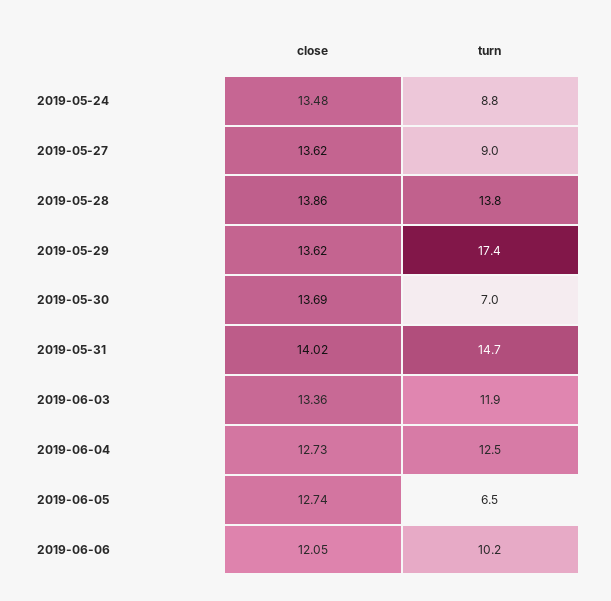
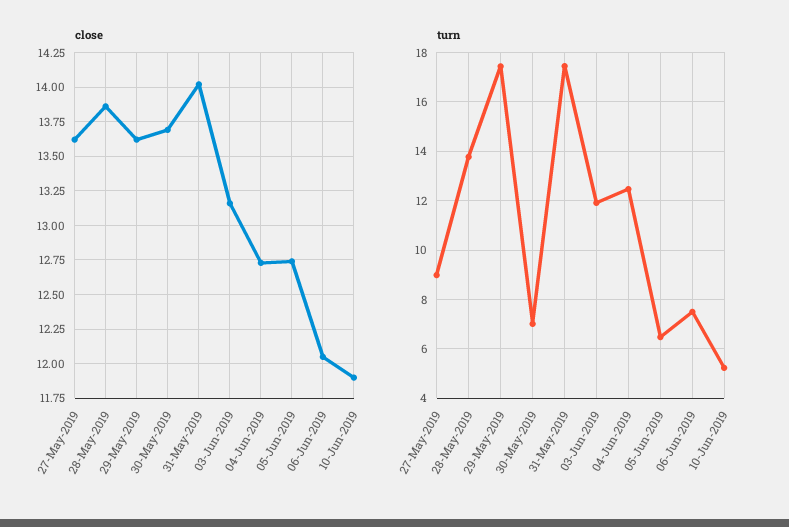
close, 2019-05-24: 13.48 -> none
turn, 2019-05-24: 8.8 -> none
turn, 2019-05-31: 14.7 -> 17.5
close, 2019-06-03: 13.36 -> 13.15
turn, 2019-06-06: 10.2 -> 7.5
close, 10-Jun-2019: none -> 11.9
turn, 10-Jun-2019: none -> 5.25

